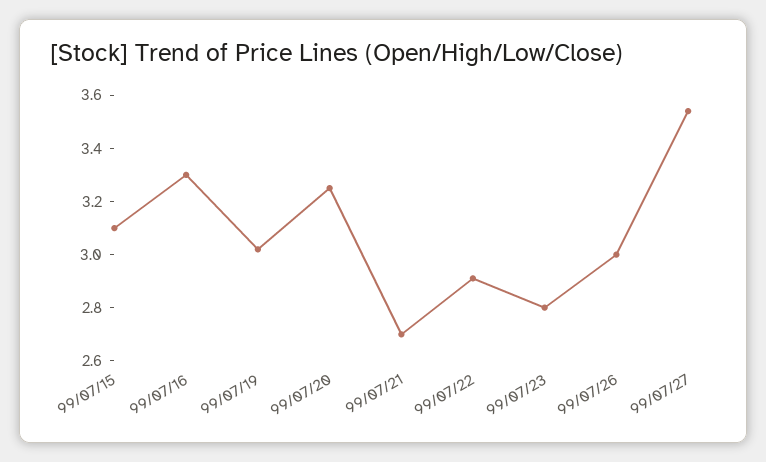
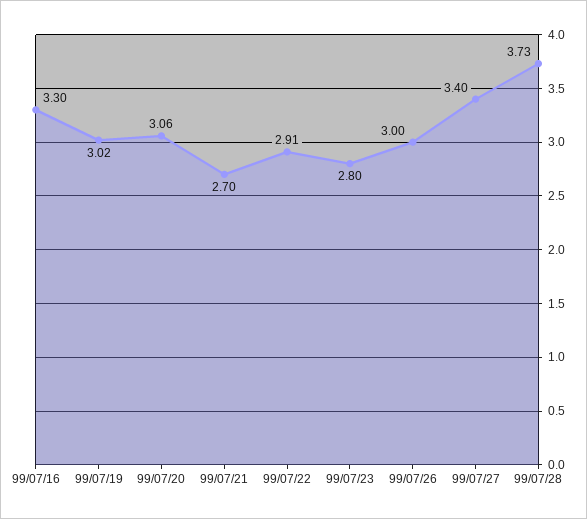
99/07/15: 3.1 -> none
99/07/20: 3.25 -> 3.06
99/07/27: 3.55 -> 3.4
99/07/28: none -> 3.73

